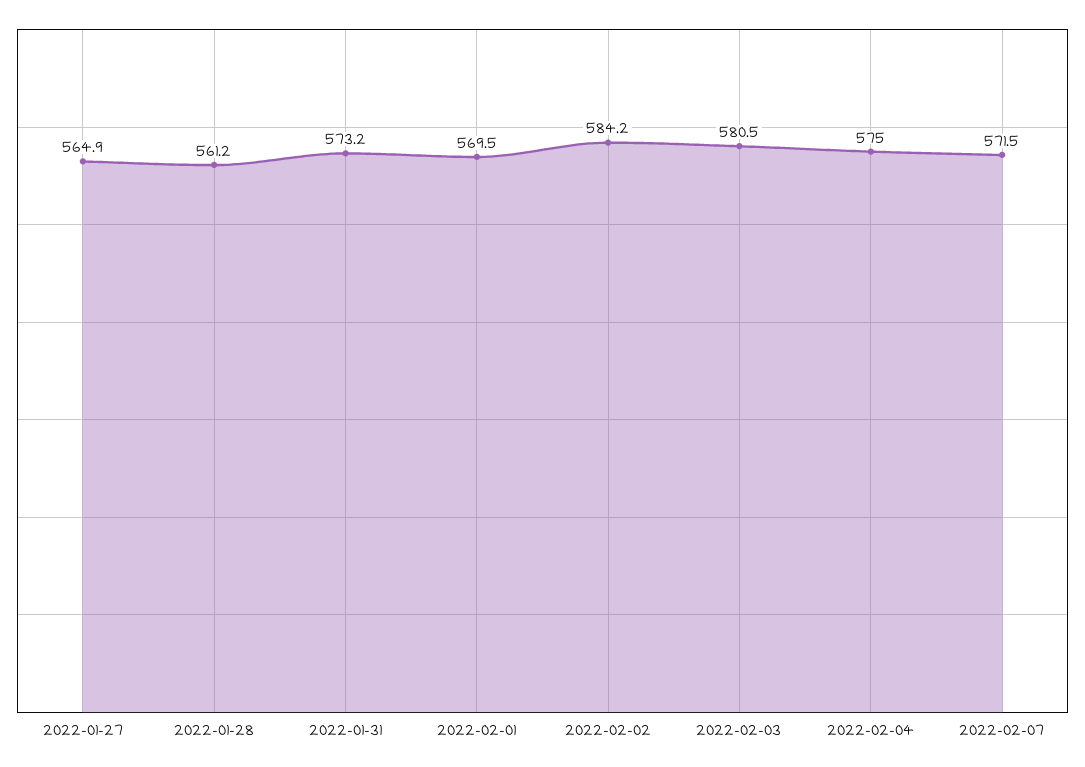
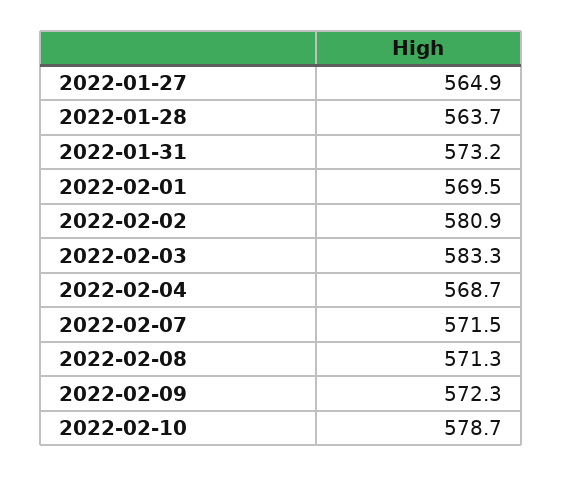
2022-01-28: 561.2 -> 563.7
2022-02-02: 584.2 -> 580.9
2022-02-03: 580.5 -> 583.3
2022-02-04: 575 -> 568.7
2022-02-08: none -> 571.3
2022-02-09: none -> 572.3
2022-02-10: none -> 578.7

